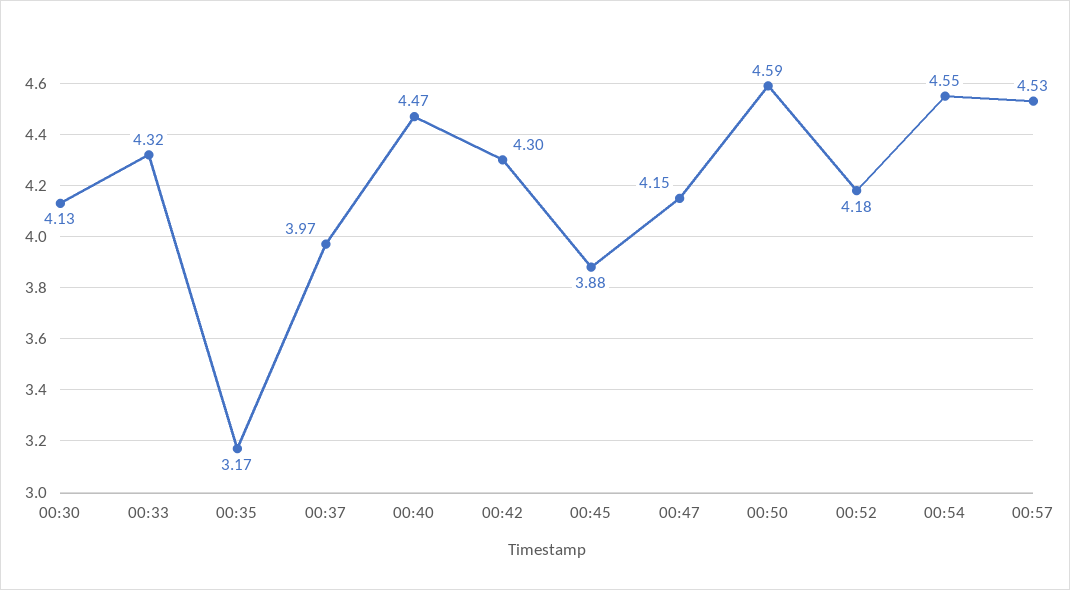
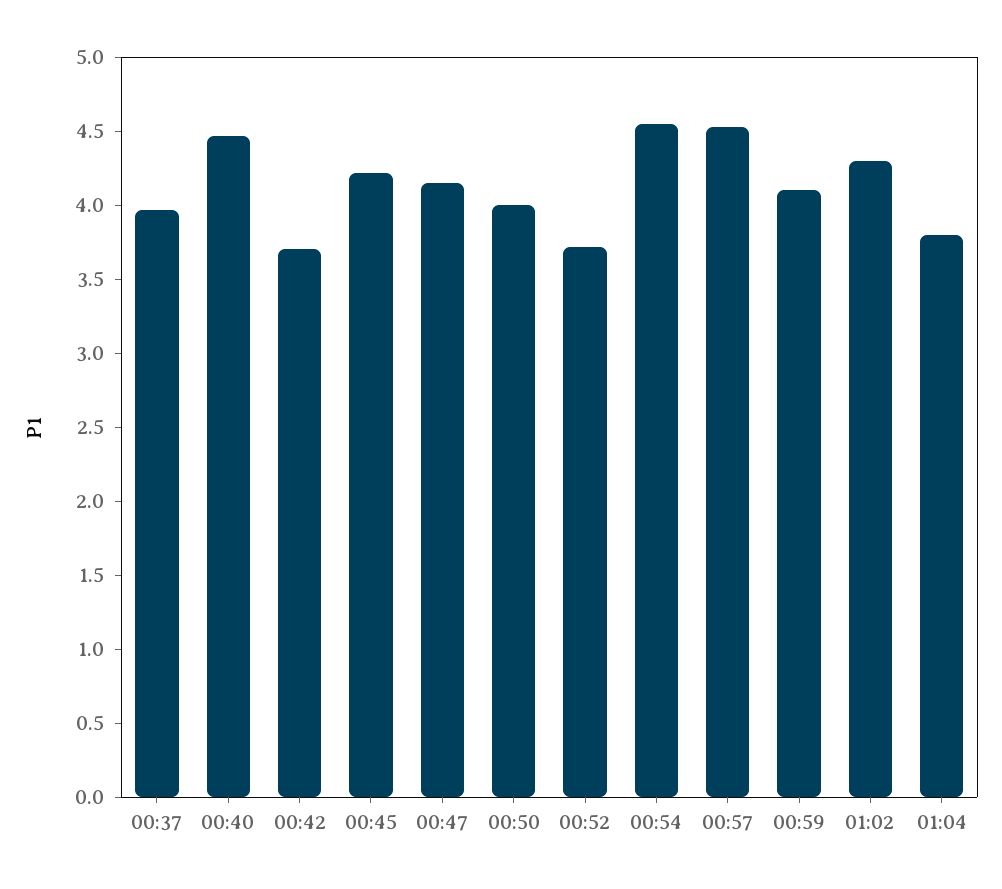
00:30: 4.13 -> none
00:33: 4.32 -> none
00:35: 3.17 -> none
00:42: 4.3 -> 3.7
00:45: 3.88 -> 4.2
00:50: 4.59 -> 4
00:52: 4.18 -> 3.7
00:59: none -> 4.1
01:02: none -> 4.3
01:04: none -> 3.8

